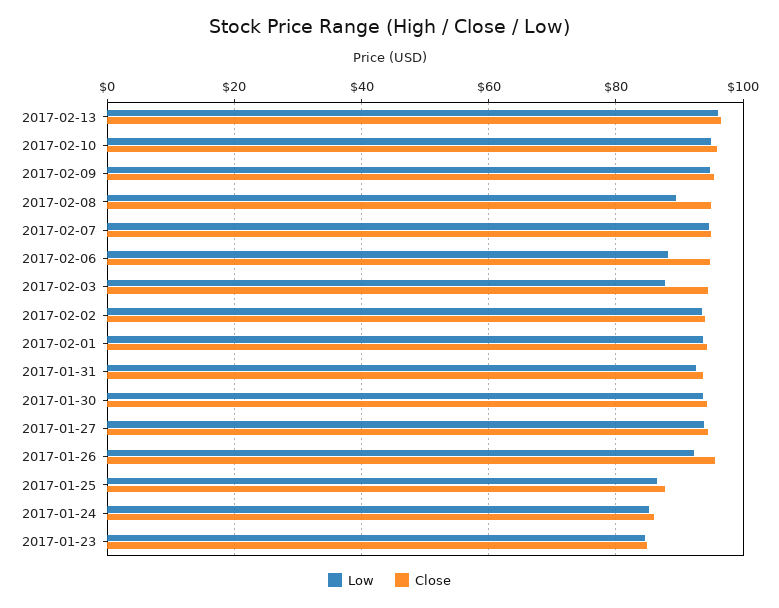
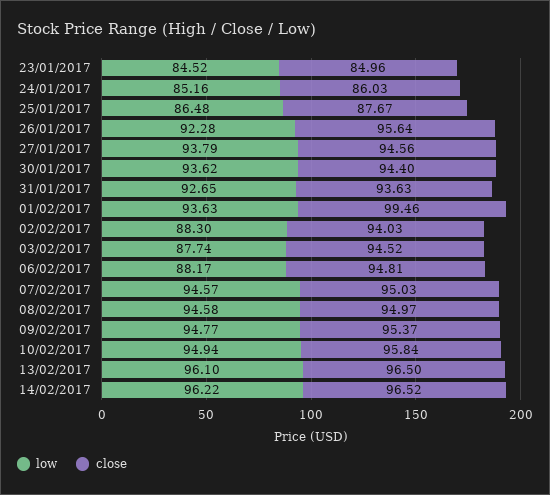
Low, 2017-02-08: 90 -> 94.58
Low, 2017-02-02: 94 -> 88.3
Close, 2017-02-01: 94 -> 99.46
Low, 14/02/2017: none -> 96.22
Close, 14/02/2017: none -> 96.52

